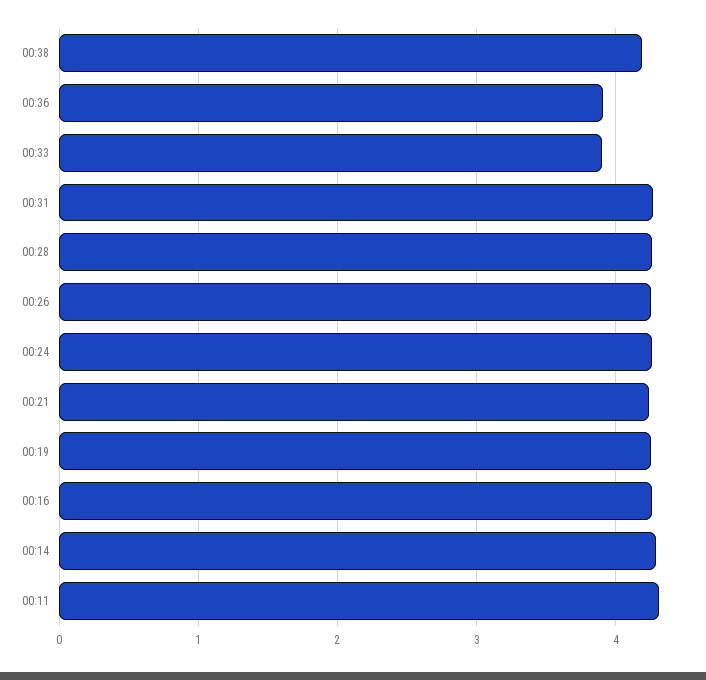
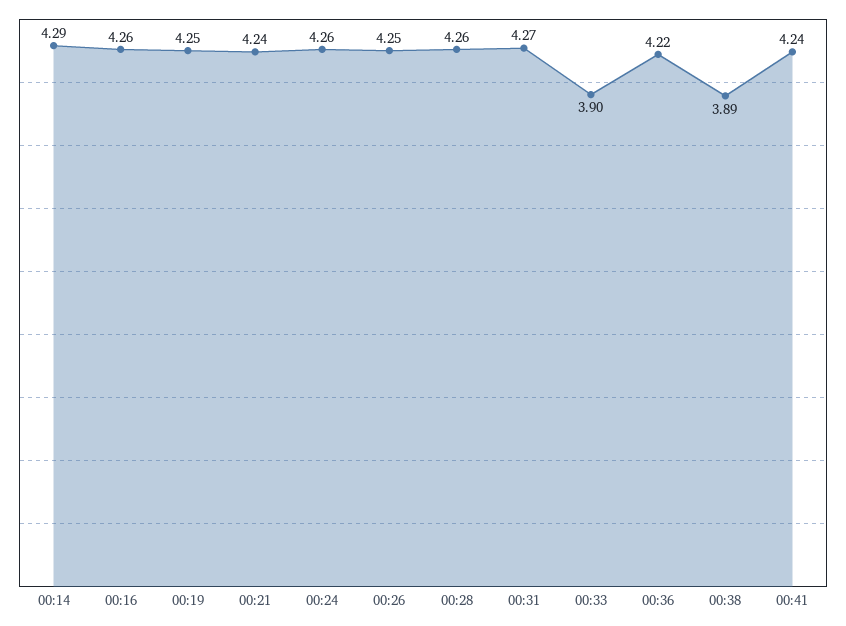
00:38: 4.2 -> 3.89
00:36: 3.9 -> 4.22
00:11: 4.3 -> none
00:41: none -> 4.24

